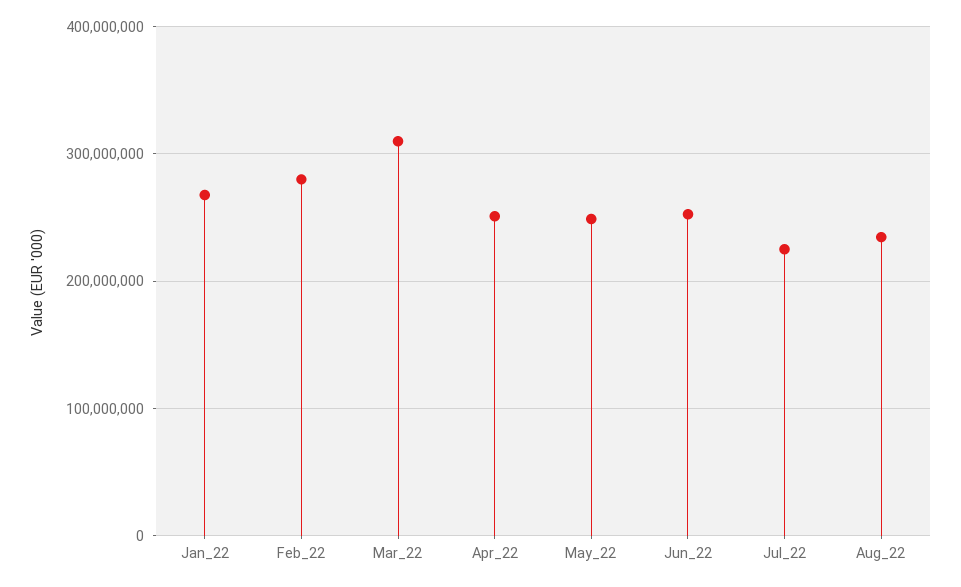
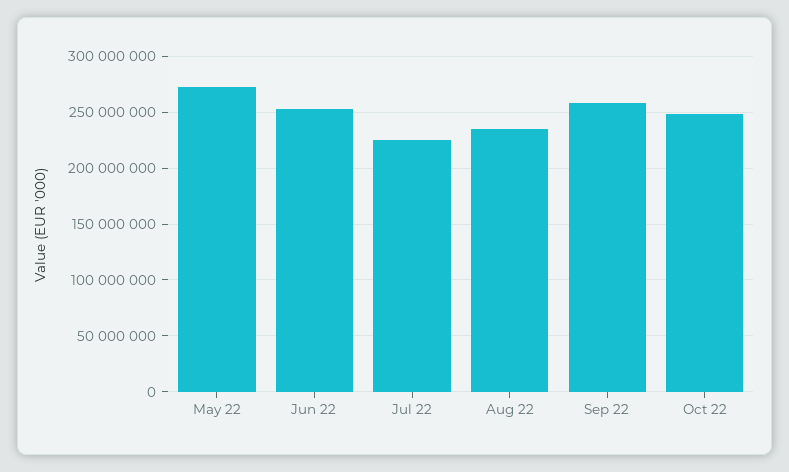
Jan_22: 270000000 -> none
Feb_22: 280000000 -> none
Mar_22: 310000000 -> none
Apr_22: 250000000 -> none
May_22: 250000000 -> 270000000
Sep 22: none -> 260000000
Oct 22: none -> 250000000

